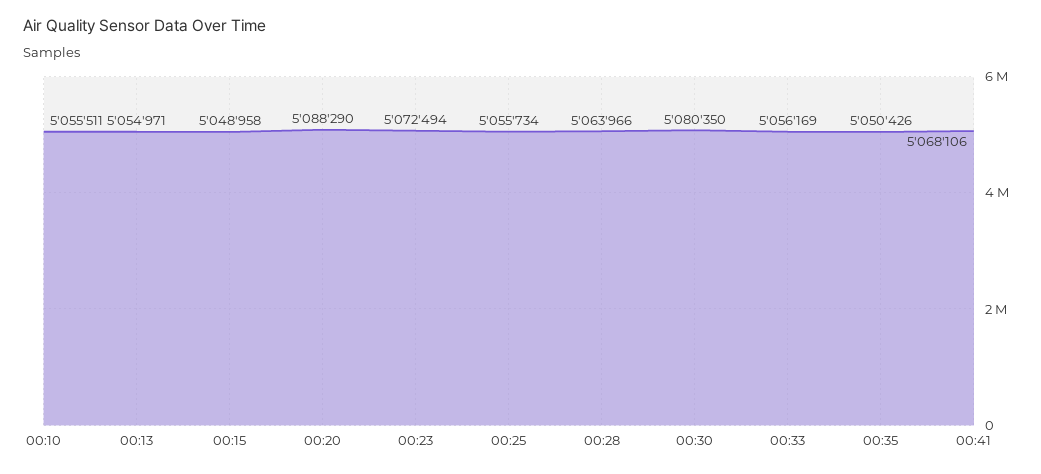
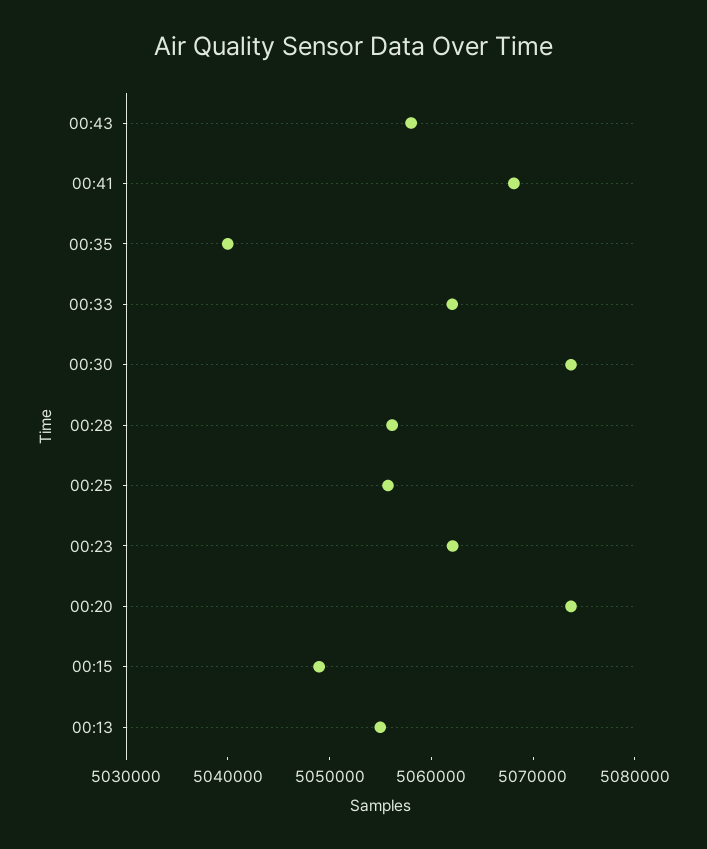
00:10: 5055511 -> none
00:20: 5088290 -> 5074000
00:23: 5072494 -> 5062000
00:28: 5063966 -> 5056000
00:30: 5080350 -> 5074000
00:33: 5056169 -> 5062000
00:35: 5050426 -> 5040000
00:43: none -> 5058000

